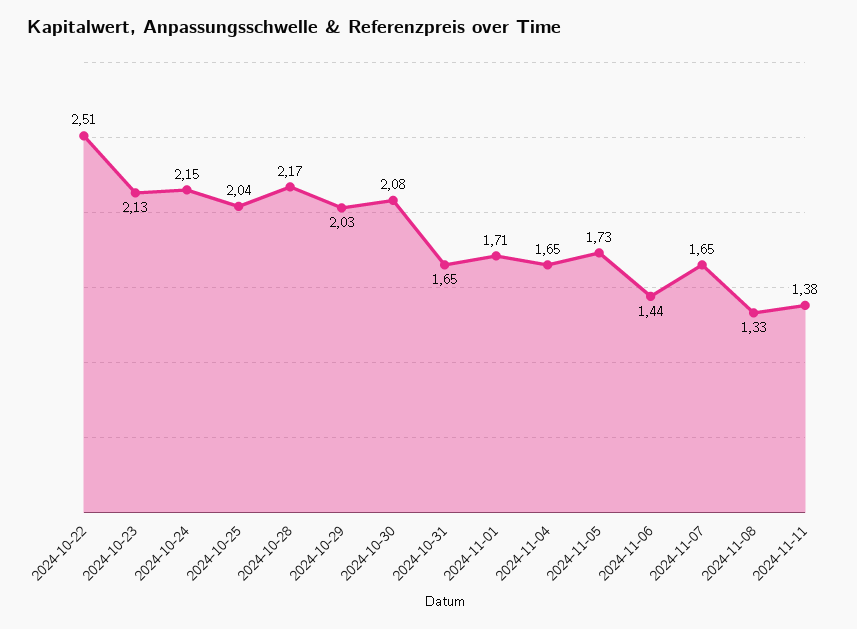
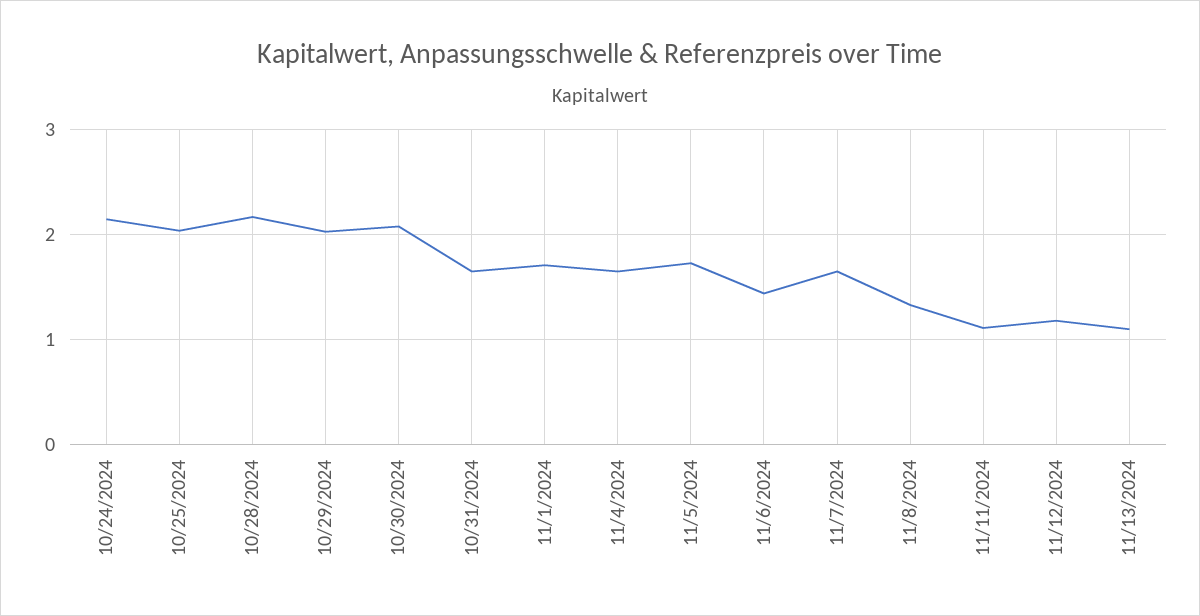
2024-10-22: 2.51 -> none
2024-10-23: 2.13 -> none
2024-11-11: 1.38 -> 1.1
11/12/2024: none -> 1.2
11/13/2024: none -> 1.1

